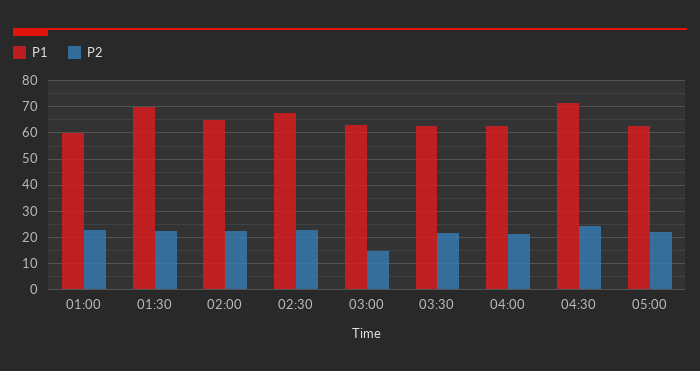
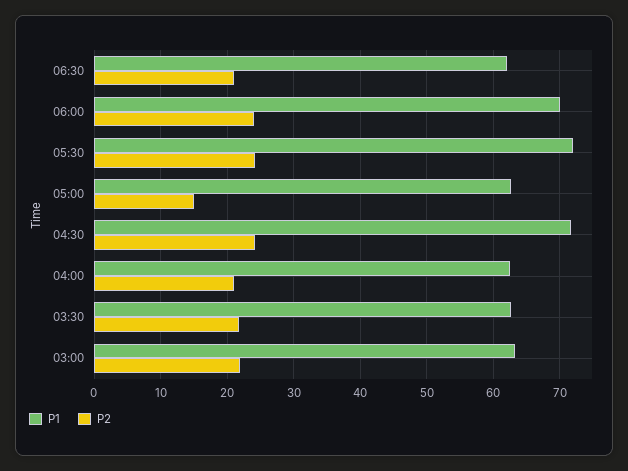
P1, 01:00: 60 -> none
P2, 01:00: 22.5 -> none
P1, 01:30: 70 -> none
P2, 01:30: 22.5 -> none
P1, 02:00: 65 -> none
P2, 02:00: 22.5 -> none
P1, 02:30: 67.5 -> none
P2, 02:30: 22.5 -> none
P2, 03:00: 15 -> 22
P2, 05:00: 22.5 -> 15
P1, 06:30: none -> 62
P2, 06:30: none -> 21
P1, 06:00: none -> 70
P2, 06:00: none -> 24
P1, 05:30: none -> 72
P2, 05:30: none -> 24

